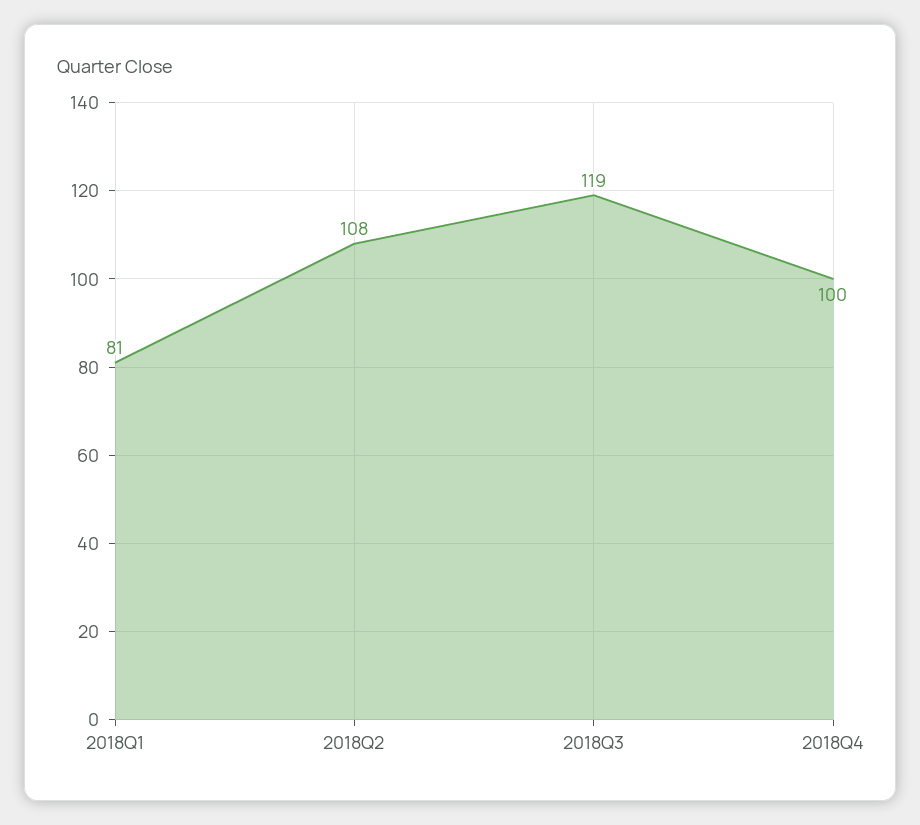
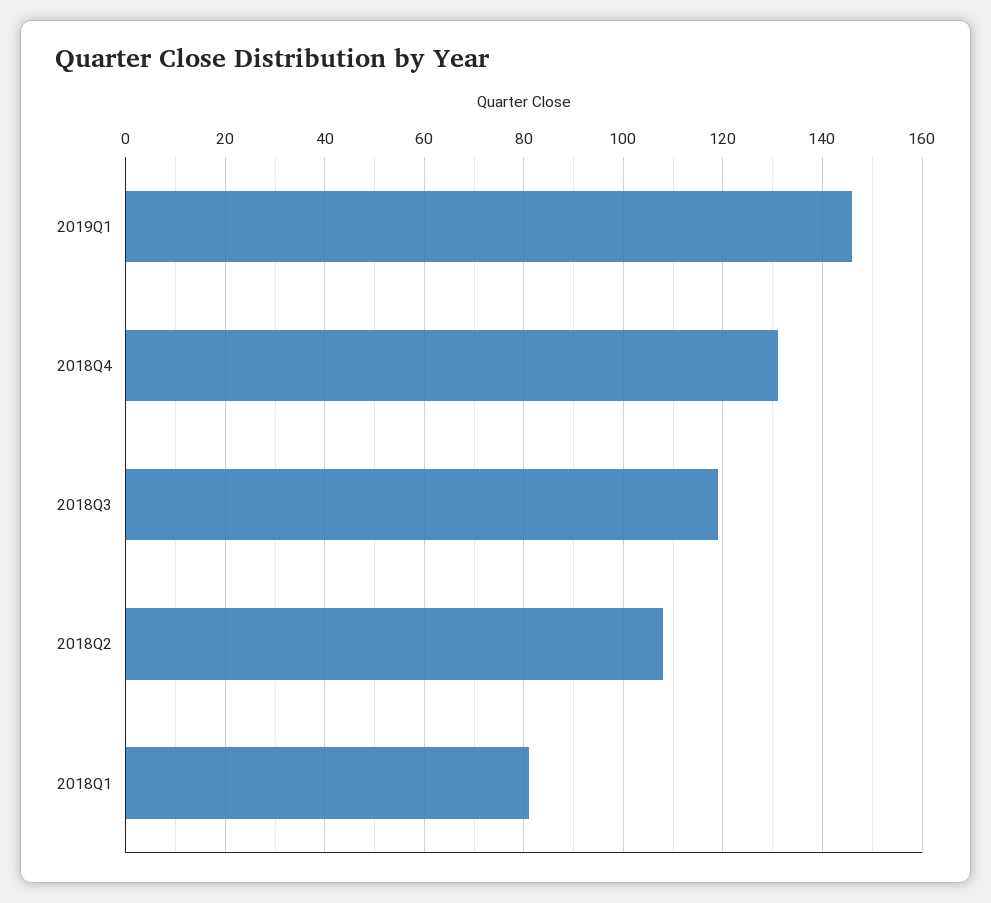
2018Q4: 100 -> 130
2019Q1: none -> 145

